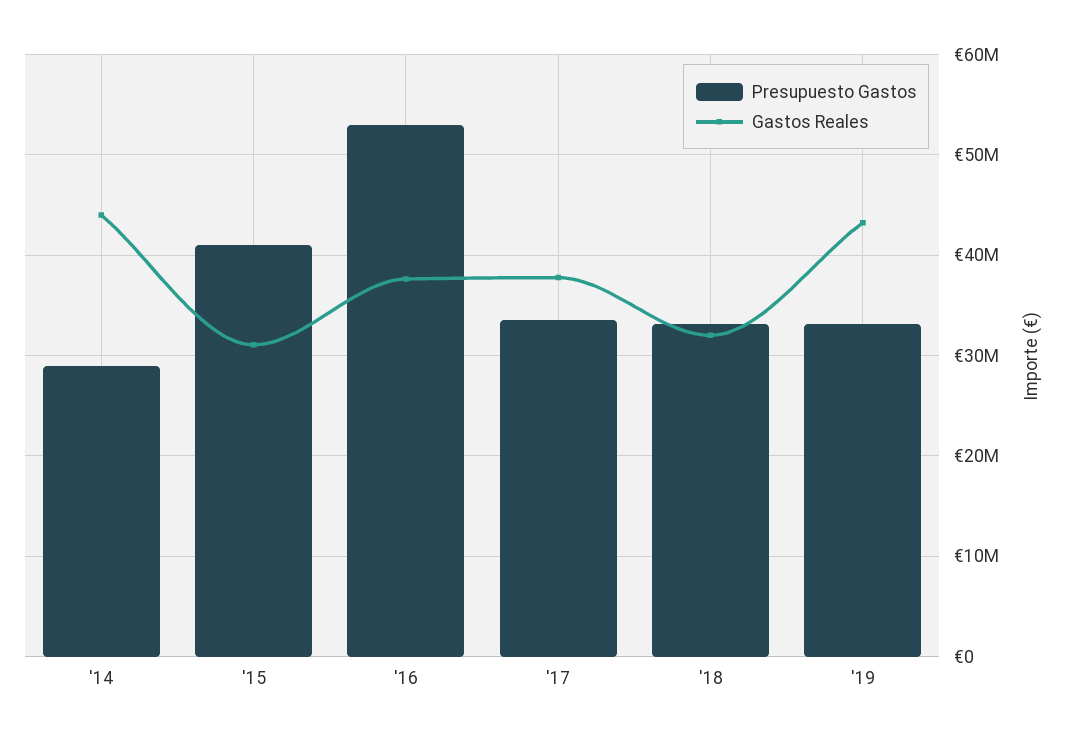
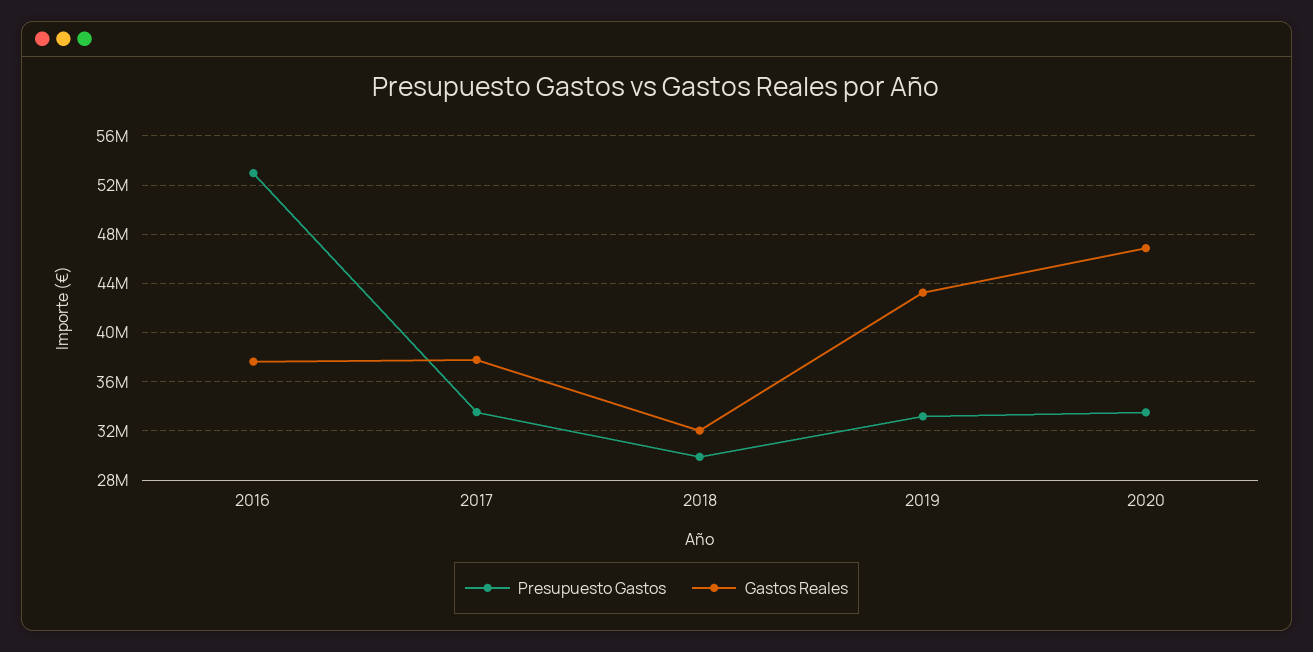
Presupuesto Gastos, '14: 29000000 -> none
Gastos Reales, '14: 44000000 -> none
Presupuesto Gastos, '15: 41000000 -> none
Gastos Reales, '15: 31000000 -> none
Presupuesto Gastos, '18: 33000000 -> 30000000
Presupuesto Gastos, 2020: none -> 33500000
Gastos Reales, 2020: none -> 47000000

